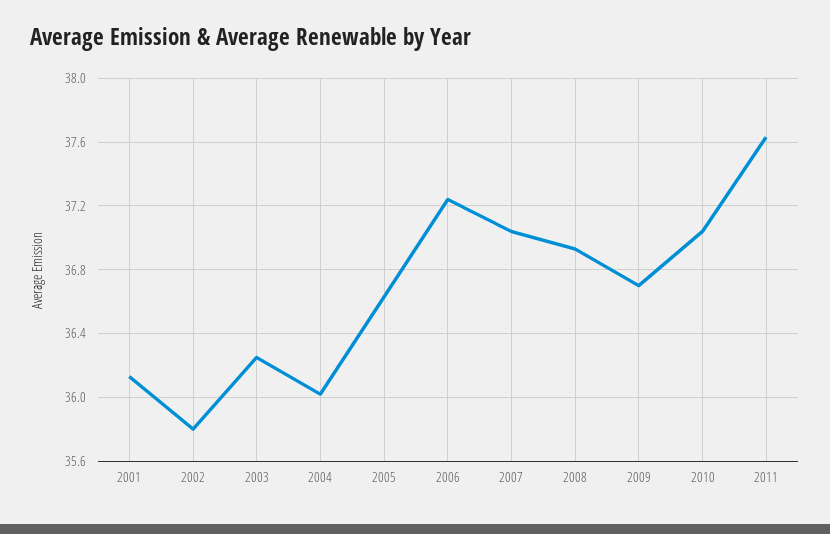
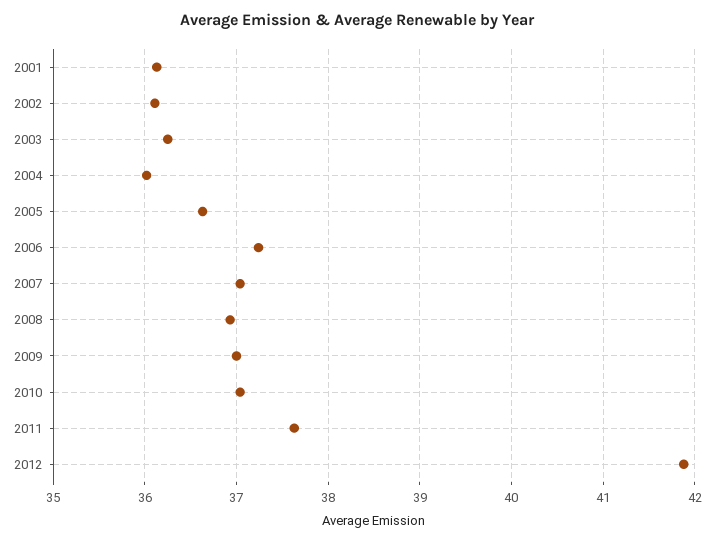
2002: 35.8 -> 36.1
2009: 36.7 -> 37
2012: none -> 41.9

